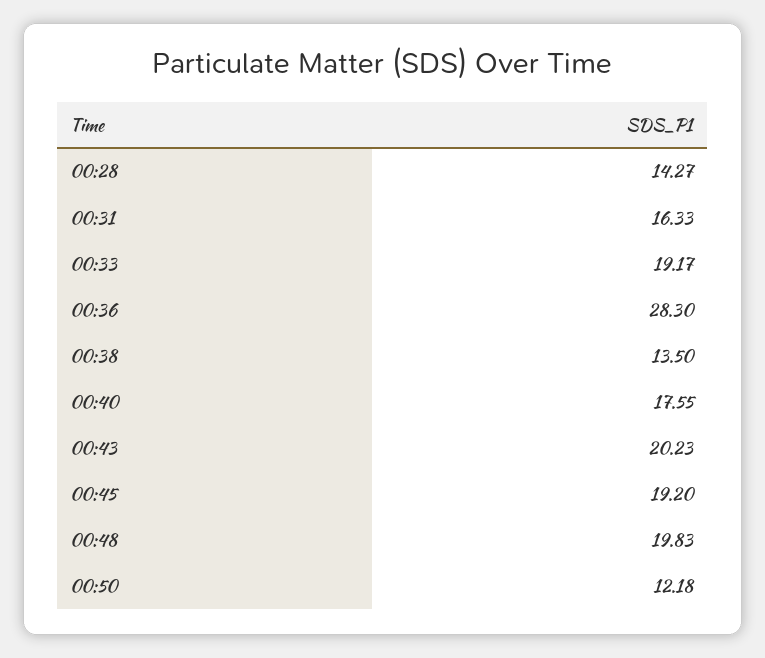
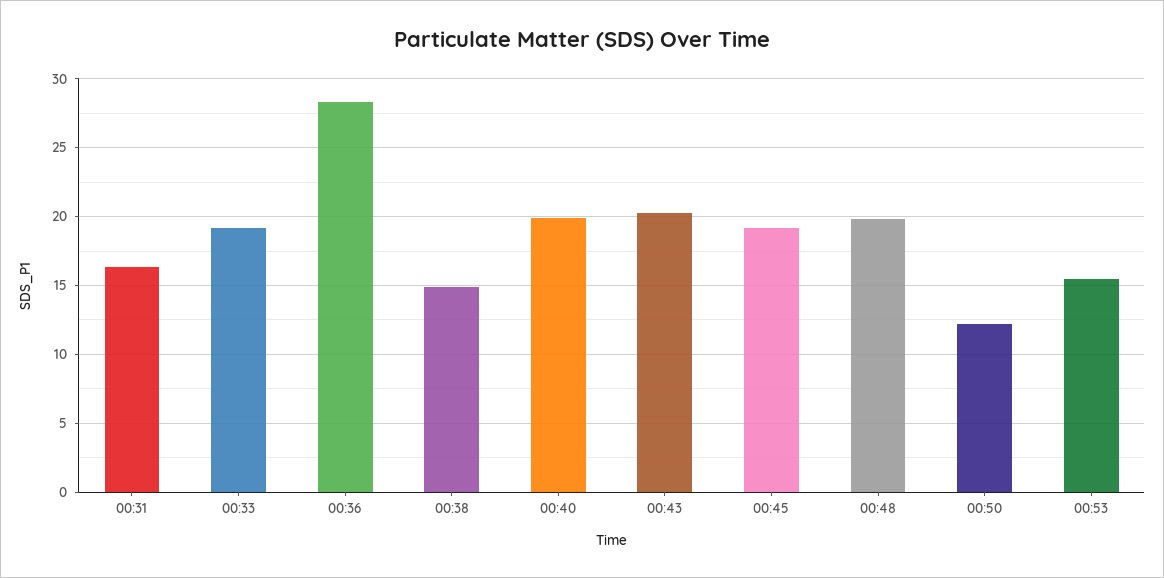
00:28: 14.27 -> none
00:38: 13.5 -> 15
00:40: 17.55 -> 20
00:53: none -> 15.5

